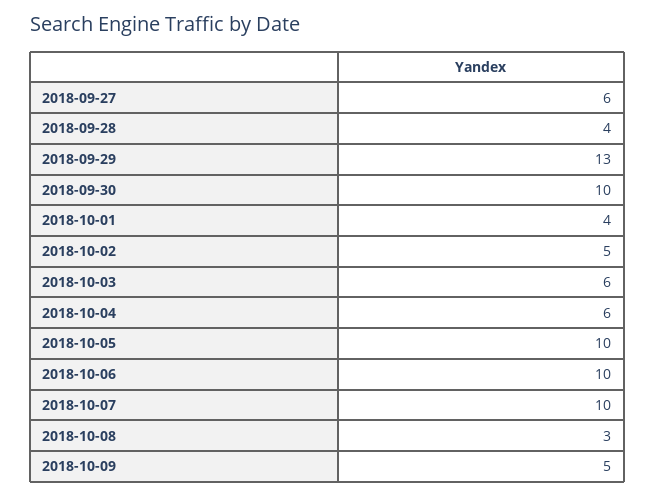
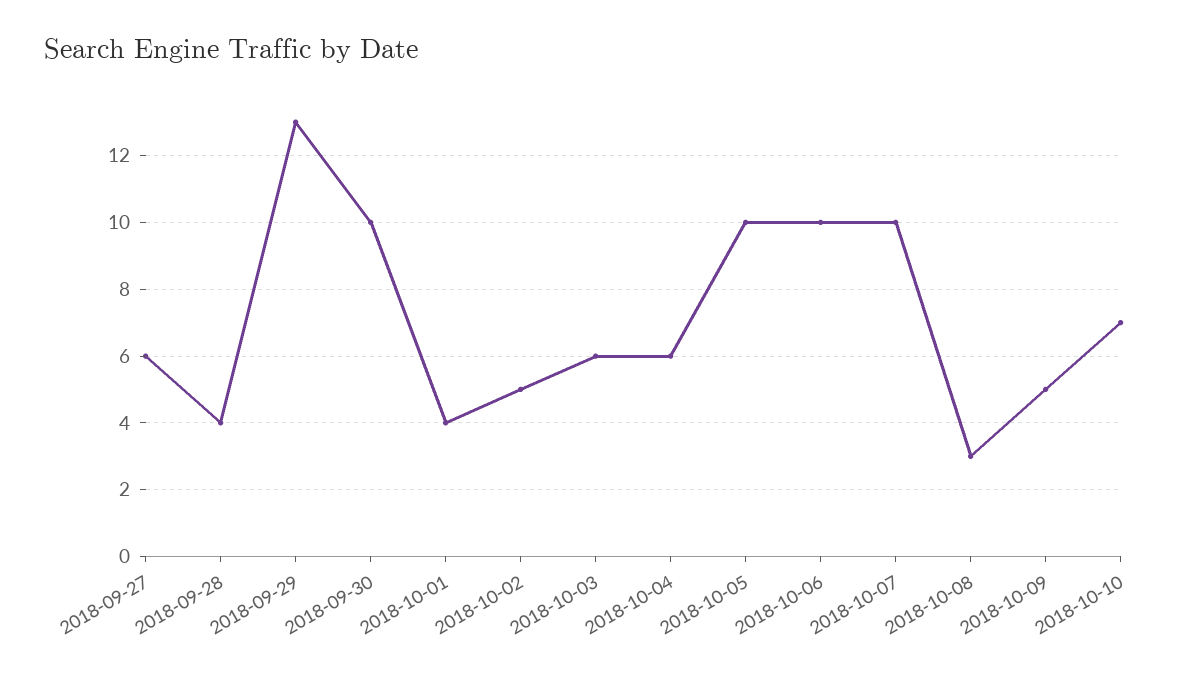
2018-10-10: none -> 7

